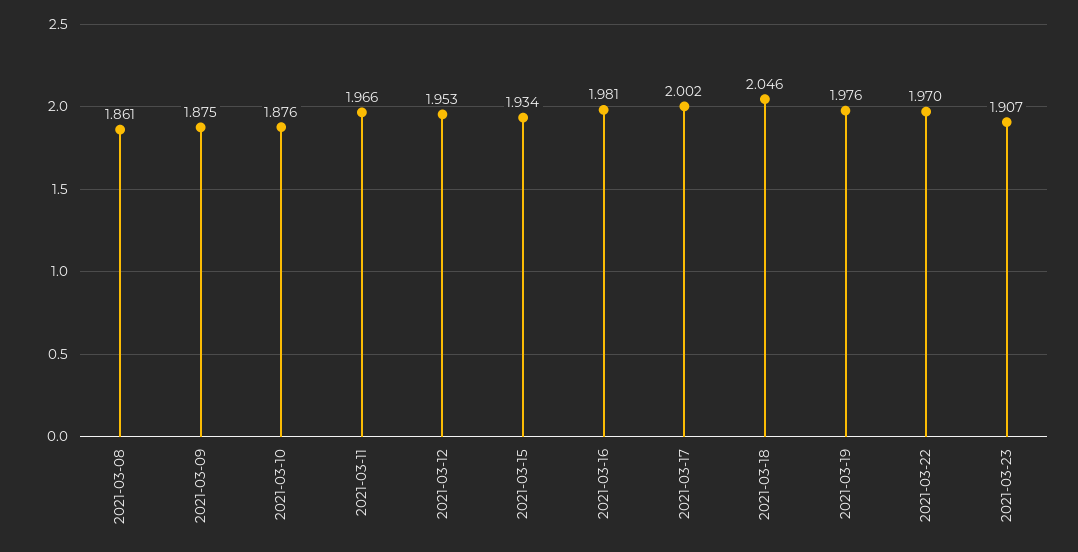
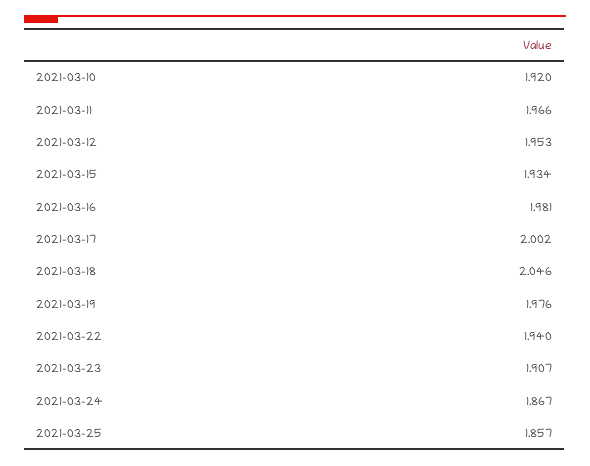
2021-03-08: 1.861 -> none
2021-03-09: 1.875 -> none
2021-03-10: 1.876 -> 1.92
2021-03-22: 1.97 -> 1.94
2021-03-24: none -> 1.867
2021-03-25: none -> 1.857

